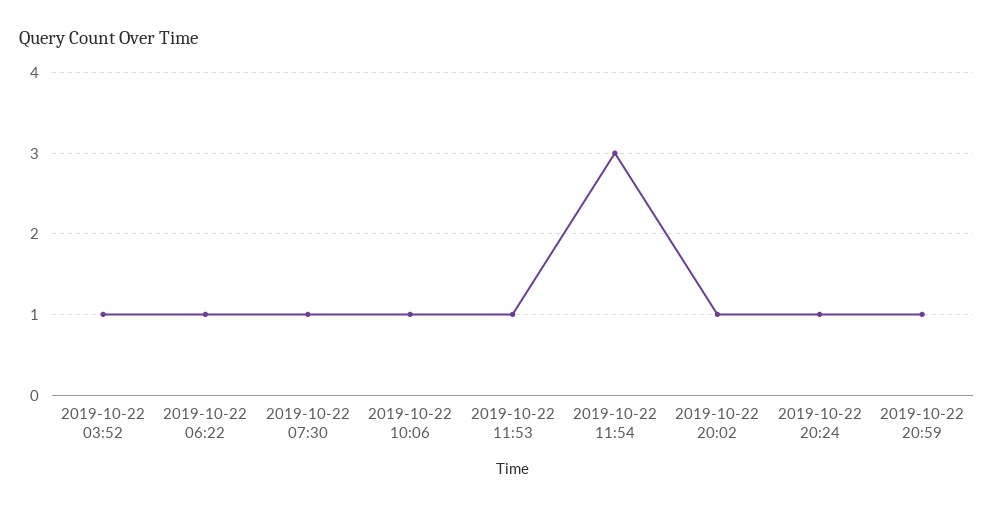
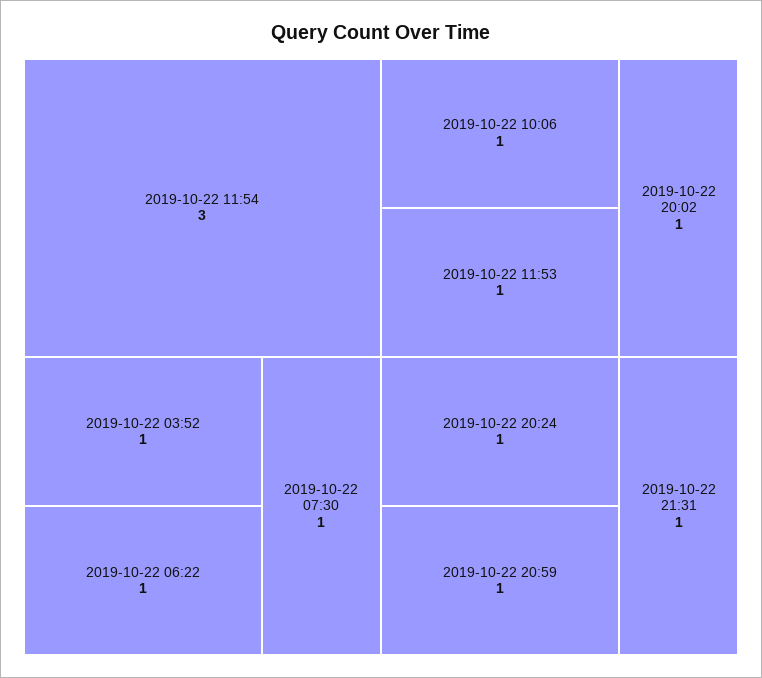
2019-10-22 21:31: none -> 1

